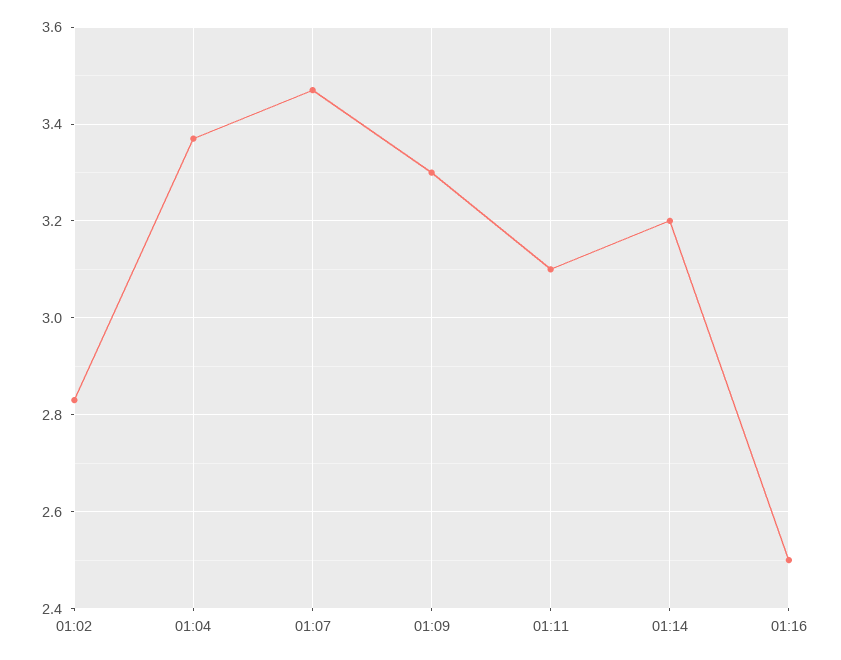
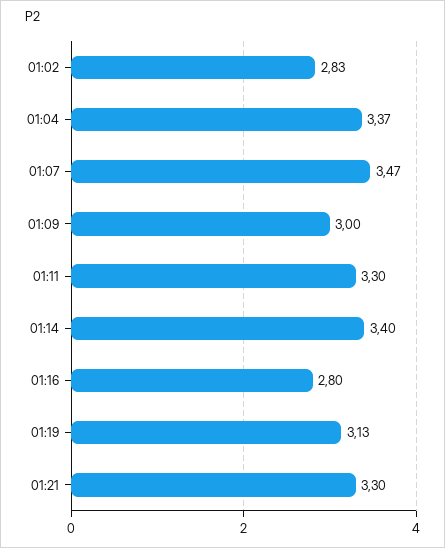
01:09: 3.3 -> 3
01:11: 3.1 -> 3.3
01:14: 3.2 -> 3.4
01:16: 2.5 -> 2.8
01:19: none -> 3.13
01:21: none -> 3.3

